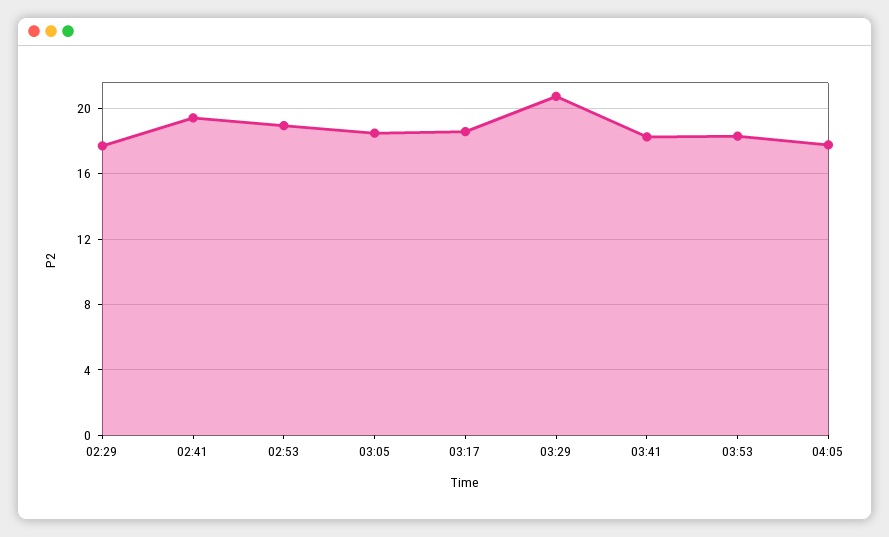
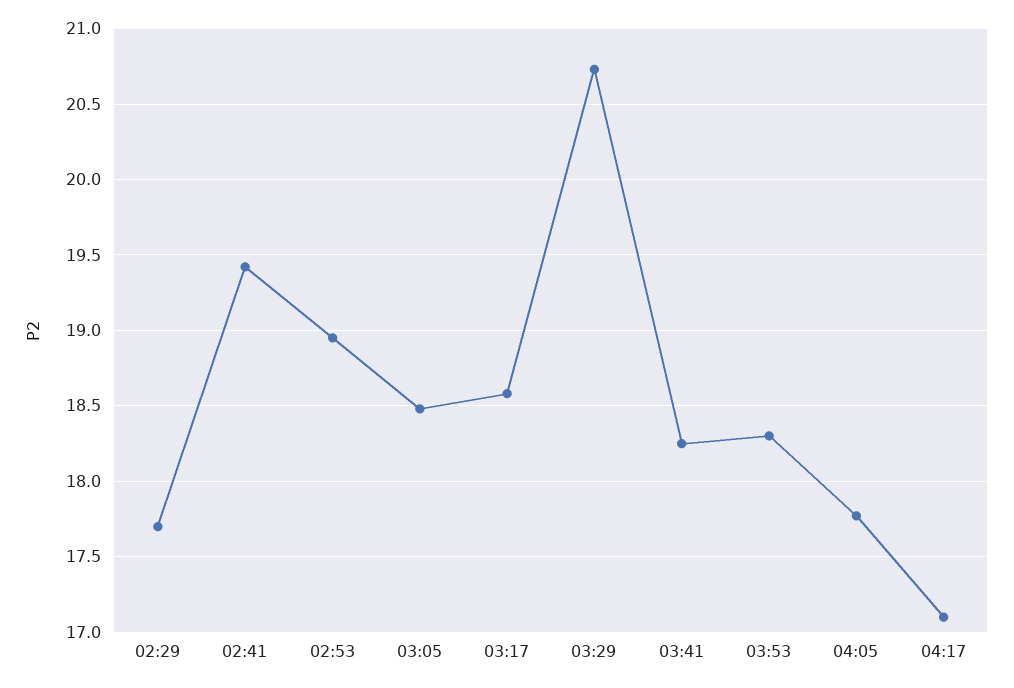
04:17: none -> 17.1

